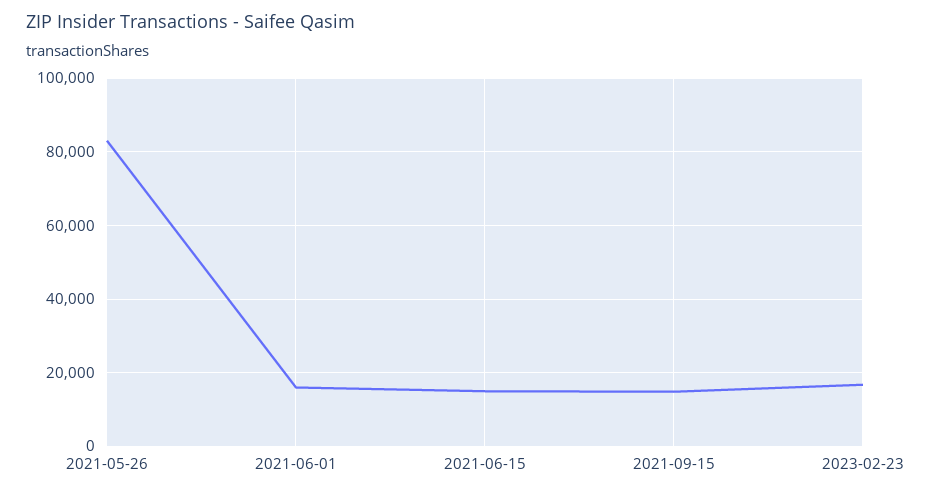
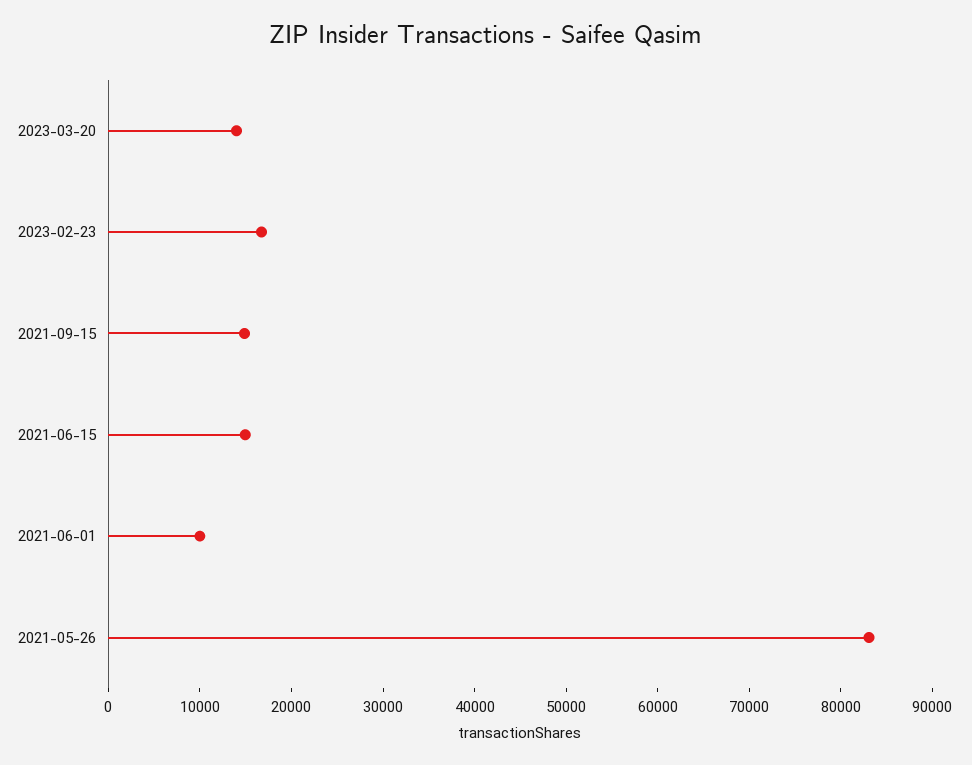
2021-06-01: 16000 -> 10000
2023-03-20: none -> 14000

